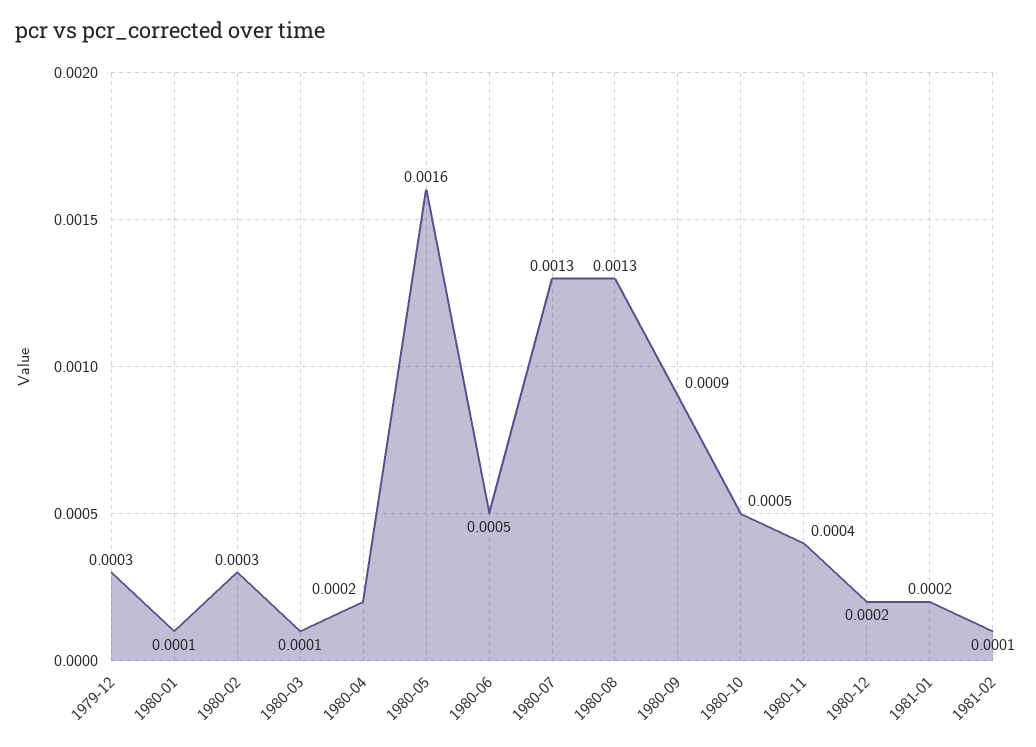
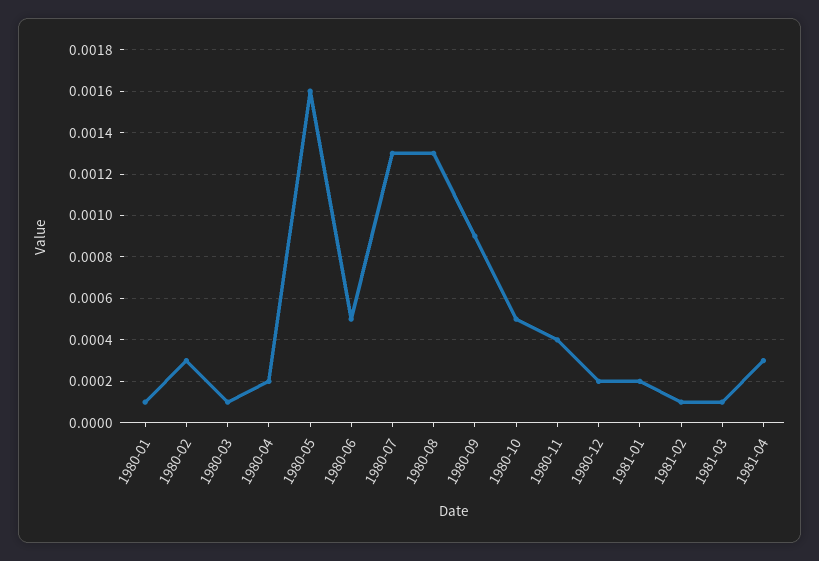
1979-12: 0.0003 -> none
1981-03: none -> 0.0001
1981-04: none -> 0.0003

